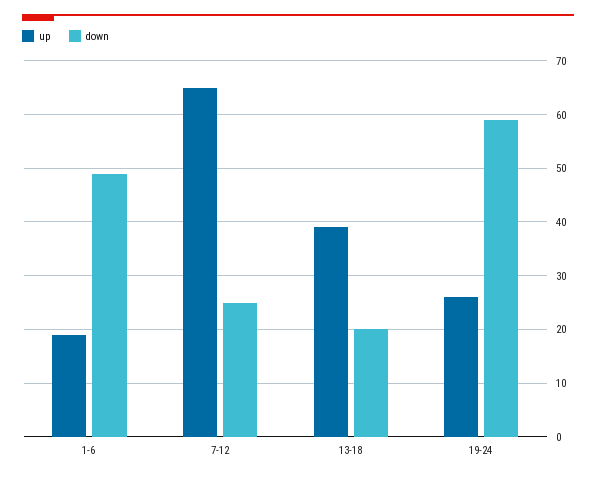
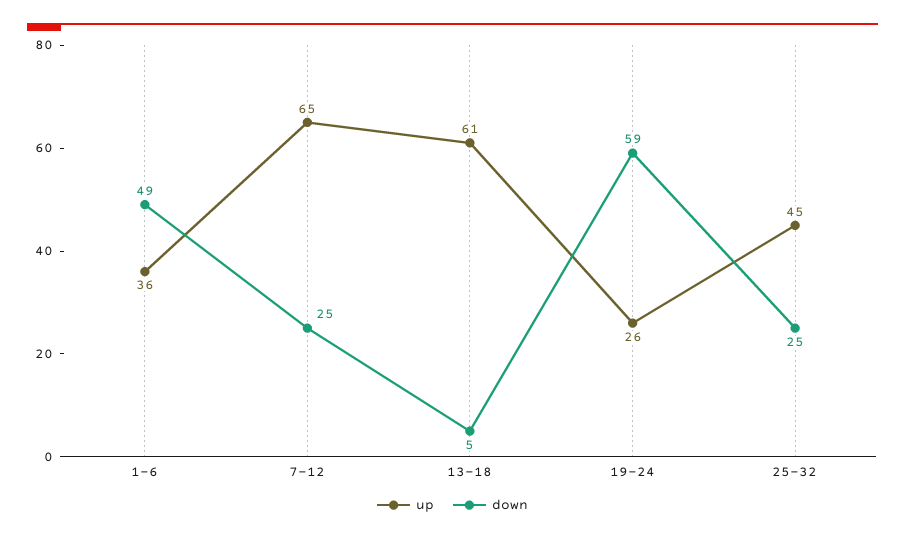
up, 1-6: 20 -> 36
up, 13-18: 40 -> 61
down, 13-18: 20 -> 5
up, 25-32: none -> 45
down, 25-32: none -> 25

